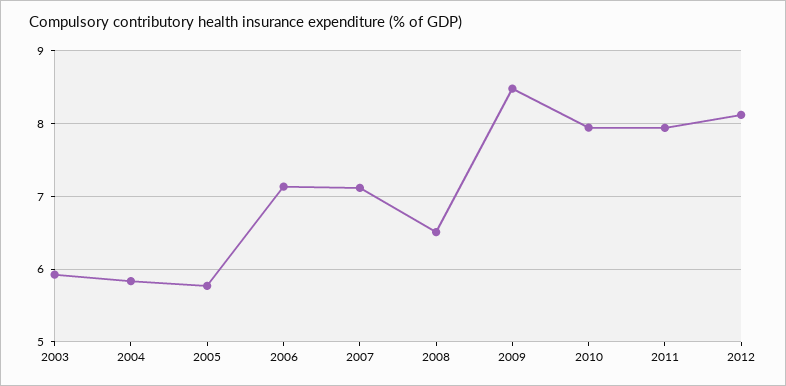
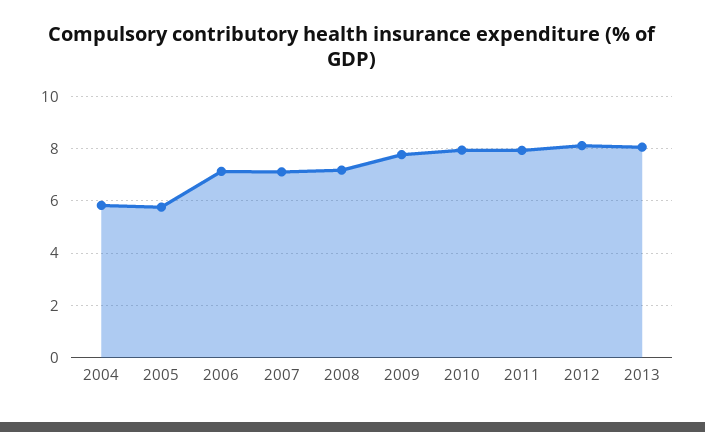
2003: 5.9 -> none
2008: 6.5 -> 7.25
2009: 8.5 -> 7.75
2013: none -> 8

